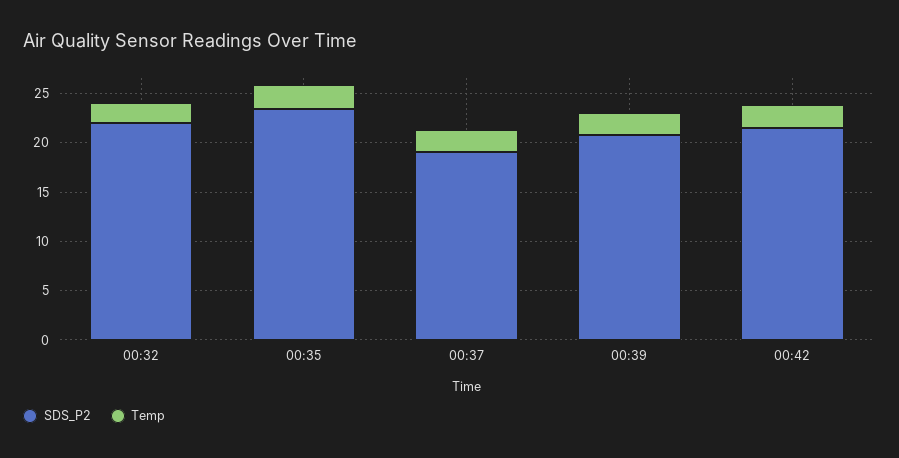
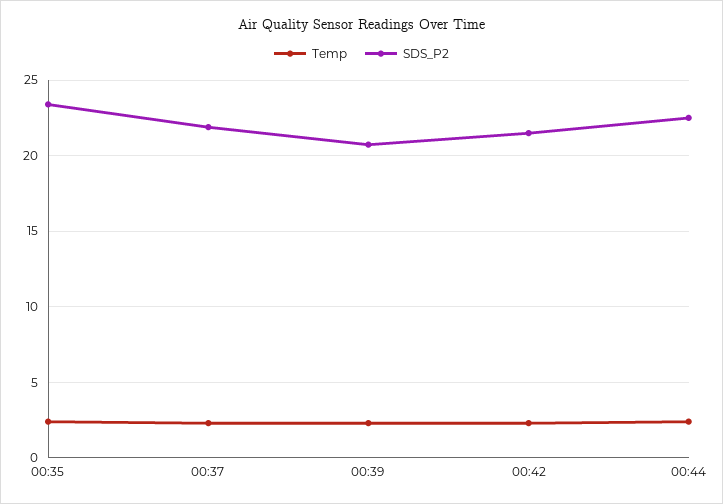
SDS_P2, 00:32: 22 -> none
Temp, 00:32: 2 -> none
SDS_P2, 00:37: 19 -> 22
Temp, 00:44: none -> 2.5
SDS_P2, 00:44: none -> 22.5

